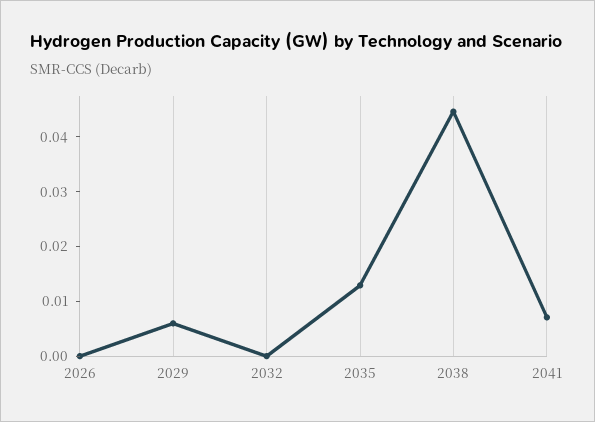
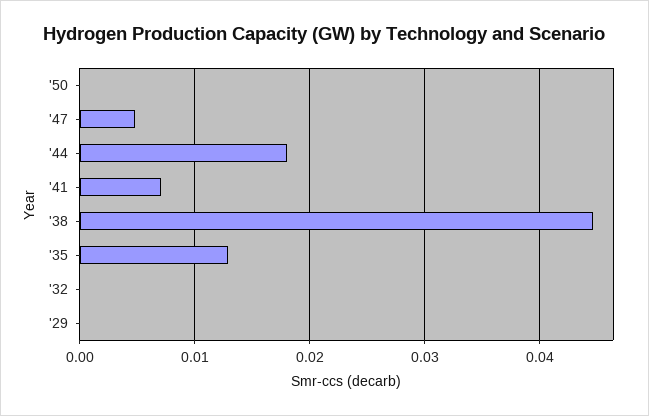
2026: 0 -> none
2029: 0.006 -> 0
'50: none -> 0
'47: none -> 0.005
'44: none -> 0.018

